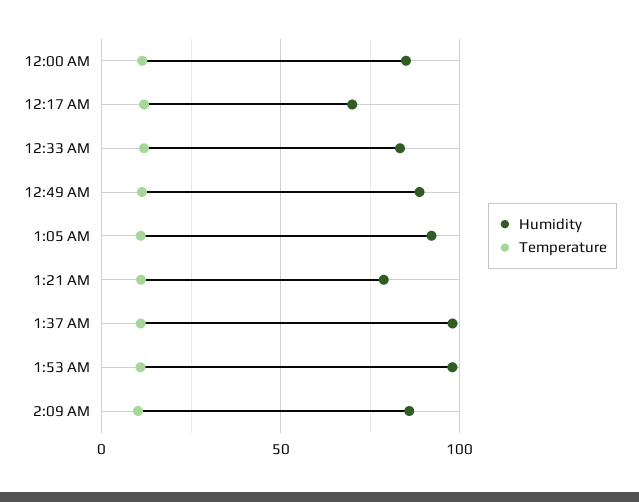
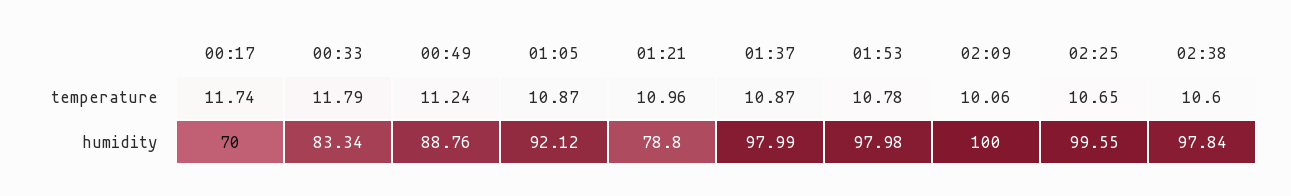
Humidity, 12:00 AM: 85 -> none
Temperature, 12:00 AM: 10 -> none
Humidity, 2:09 AM: 85 -> 100
Temperature, 02:25: none -> 10.65
Temperature, 02:38: none -> 10.6
Humidity, 02:25: none -> 99.55
Humidity, 02:38: none -> 97.84

